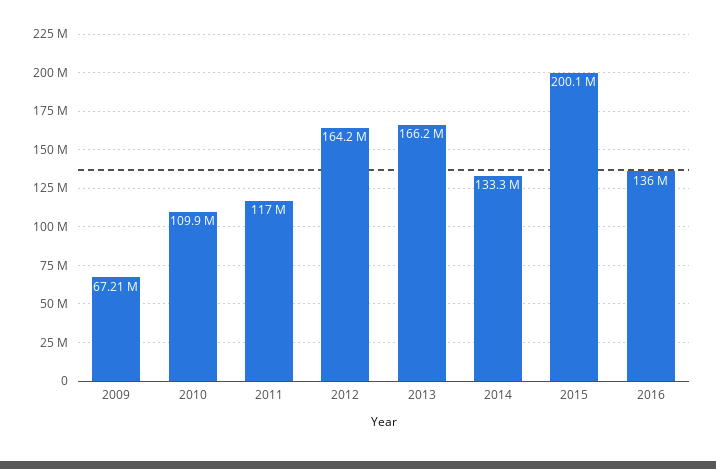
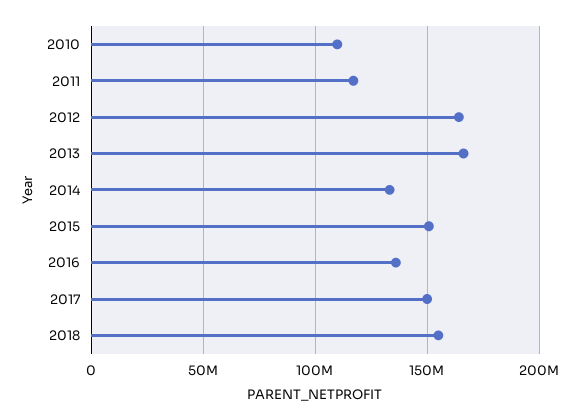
2009: 67210000 -> none
2015: 200100000 -> 150000000
2017: none -> 150000000
2018: none -> 155000000

